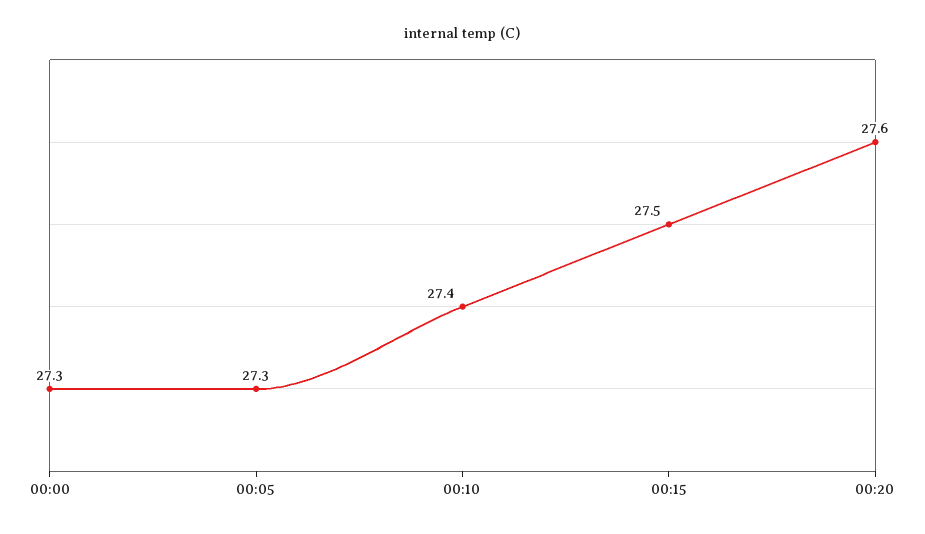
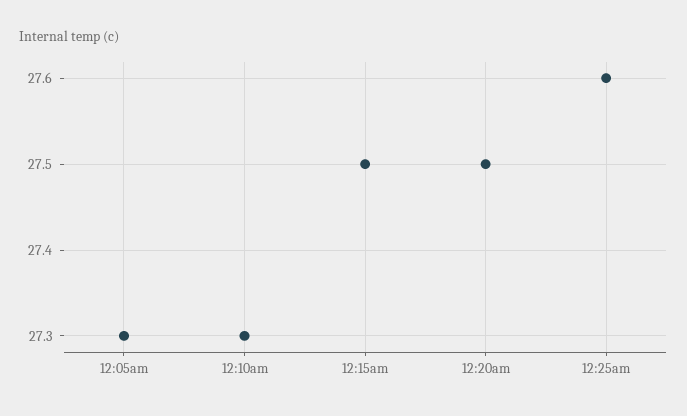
00:00: 27.3 -> none
00:10: 27.4 -> 27.3
00:20: 27.6 -> 27.5
12:25am: none -> 27.6

